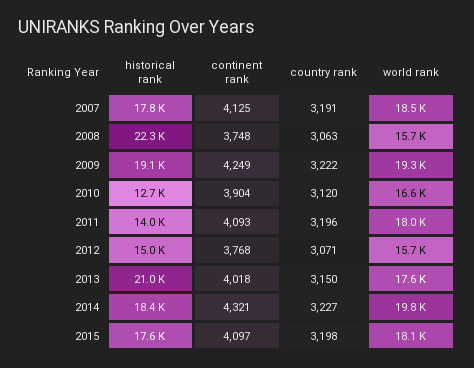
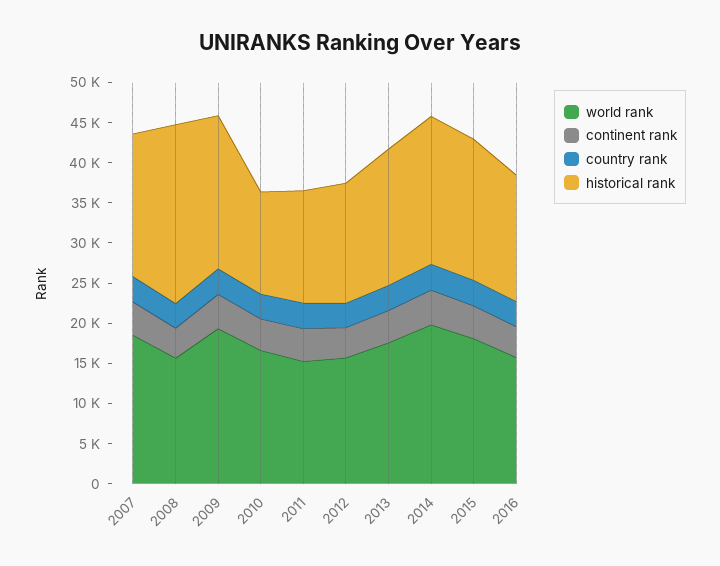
world rank, 2011: 18000 -> 15000
historical rank, 2013: 21000 -> 17000
world rank, 2016: none -> 16000
continent rank, 2016: none -> 4000
country rank, 2016: none -> 3000
historical rank, 2016: none -> 16000

